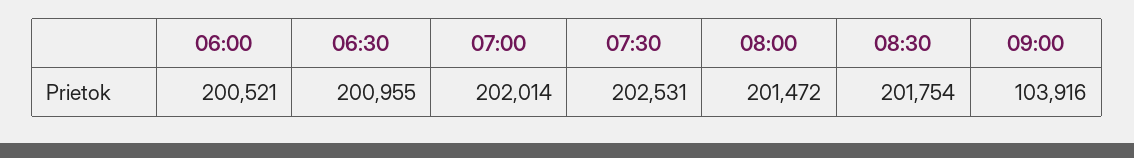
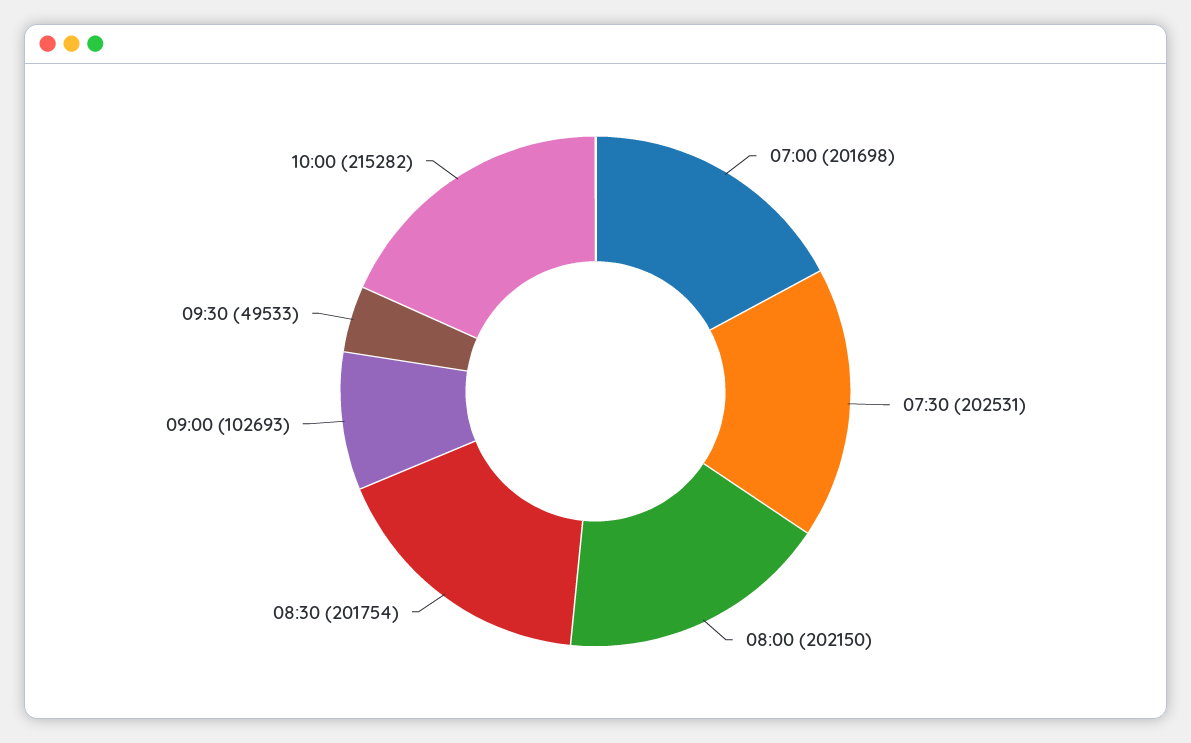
06:00: 200521 -> none
06:30: 200955 -> none
07:00: 202014 -> 201698
08:00: 201472 -> 202150
09:00: 103916 -> 102693
09:30: none -> 49533
10:00: none -> 215282

